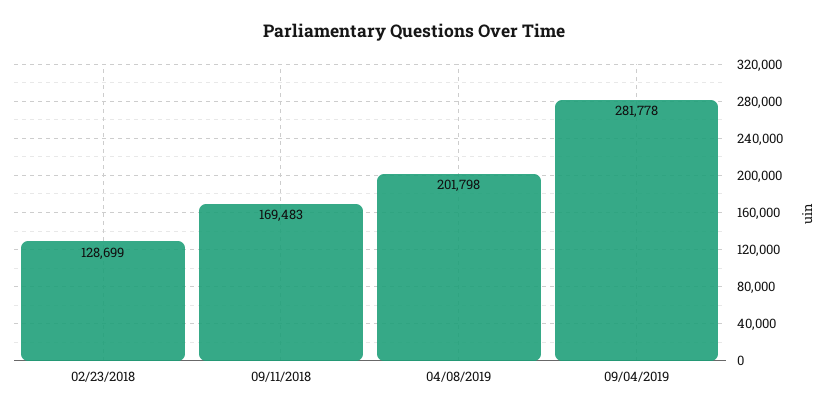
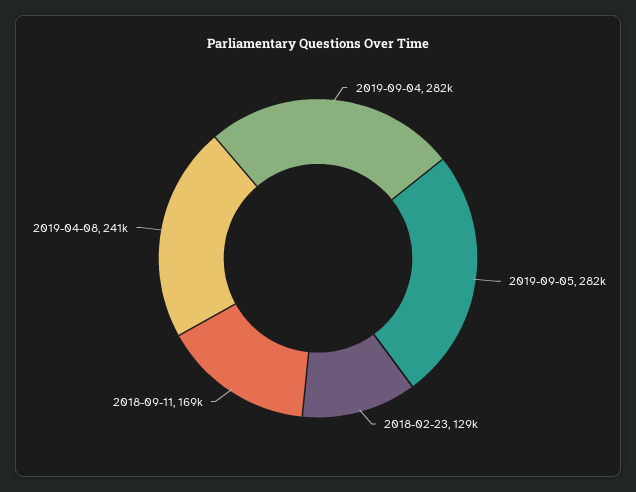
04/08/2019: 201798 -> 241000
2019-09-05: none -> 282000

